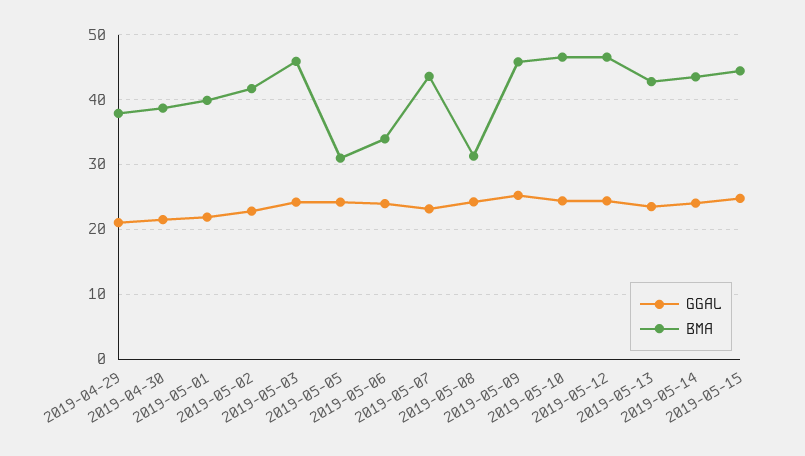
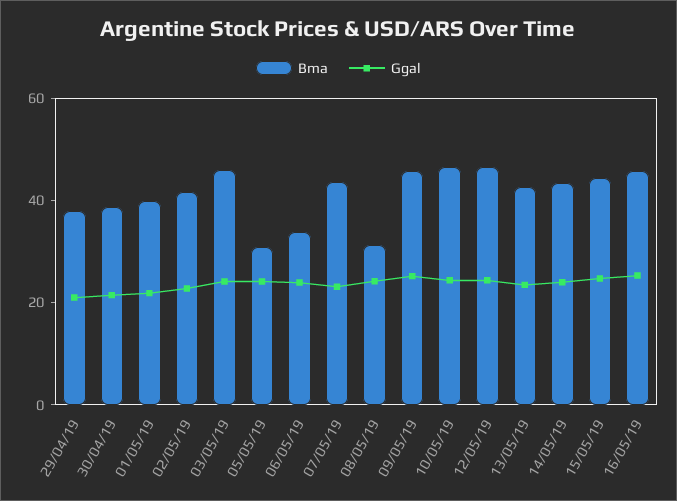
BMA, 16/05/19: none -> 45
GGAL, 16/05/19: none -> 25

